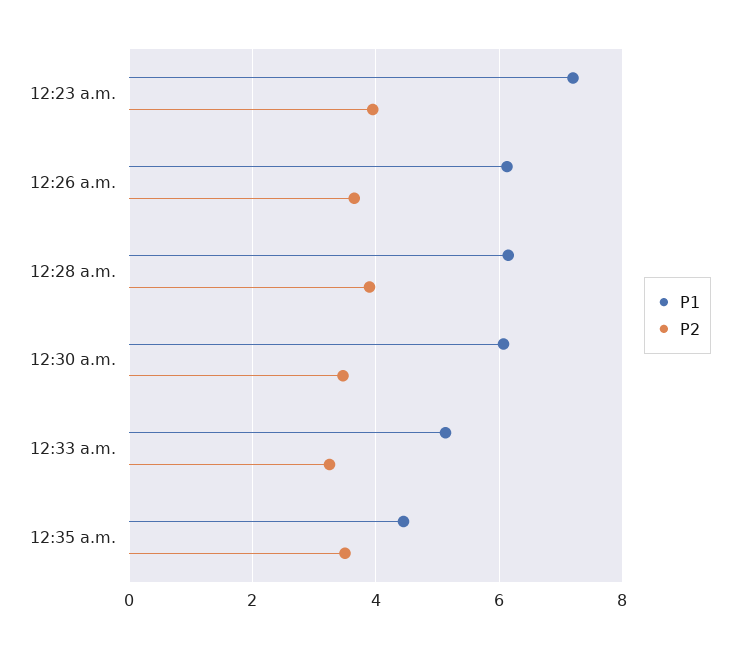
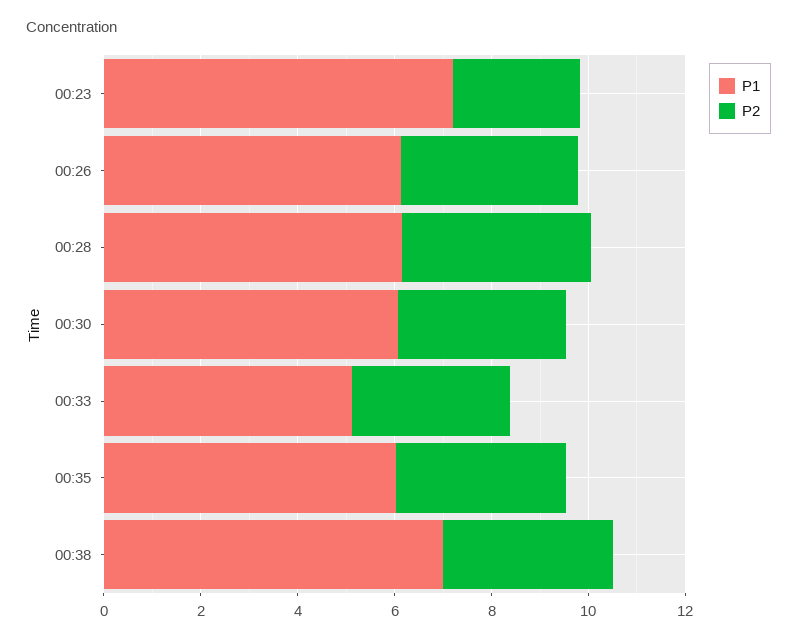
P2, 12:23 a.m.: 4 -> 2.5
P1, 12:35 a.m.: 4.4 -> 6
P1, 00:38: none -> 7
P2, 00:38: none -> 3.5

